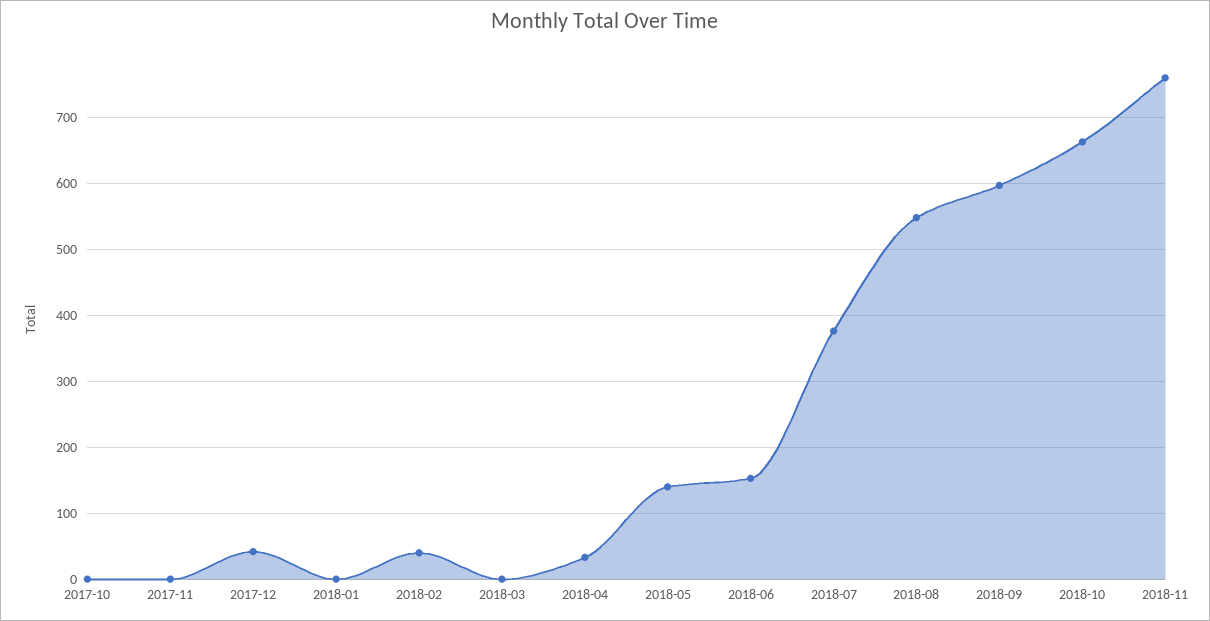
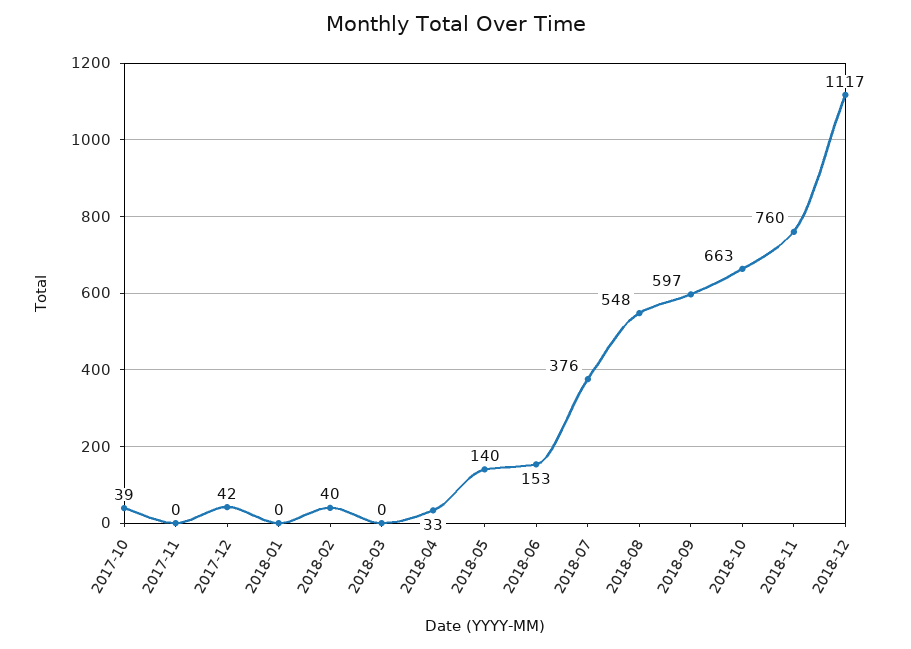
2017-10: 0 -> 39
2018-12: none -> 1117

